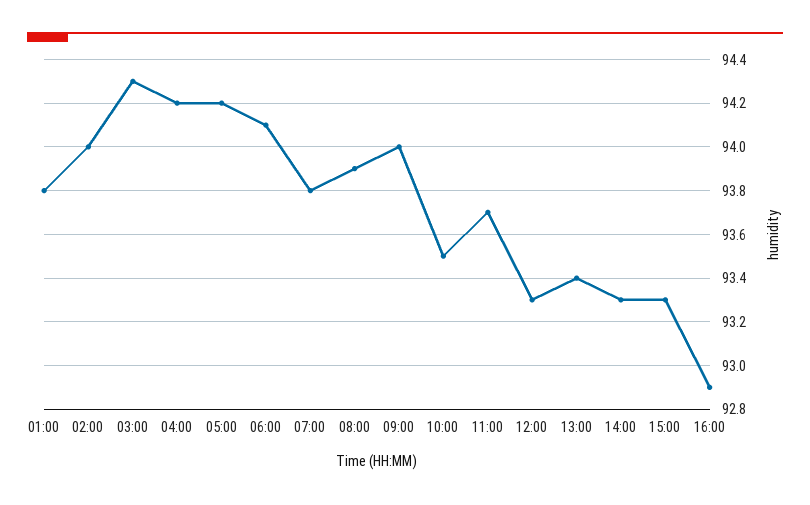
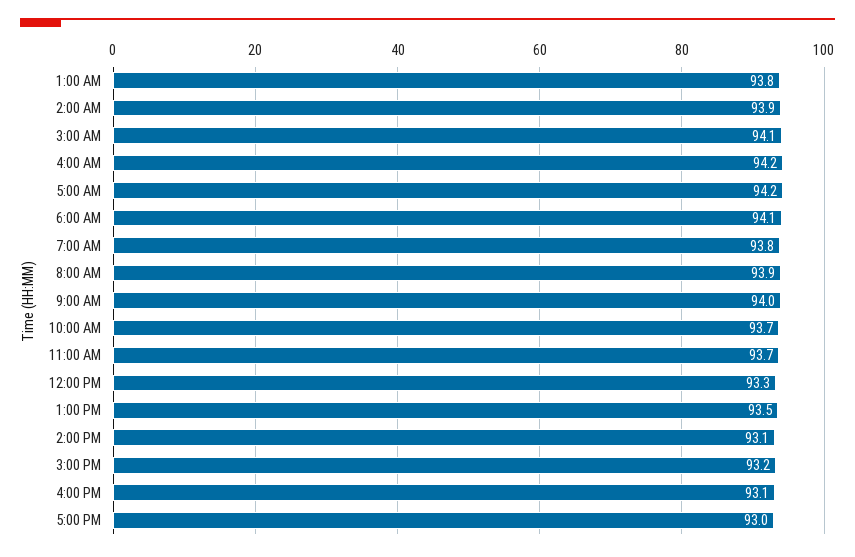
02:00: 94 -> 93.9
03:00: 94.3 -> 94.1
10:00: 93.5 -> 93.7
13:00: 93.4 -> 93.5
14:00: 93.3 -> 93.1
15:00: 93.3 -> 93.2
16:00: 92.9 -> 93.1
5:00 PM: none -> 93

